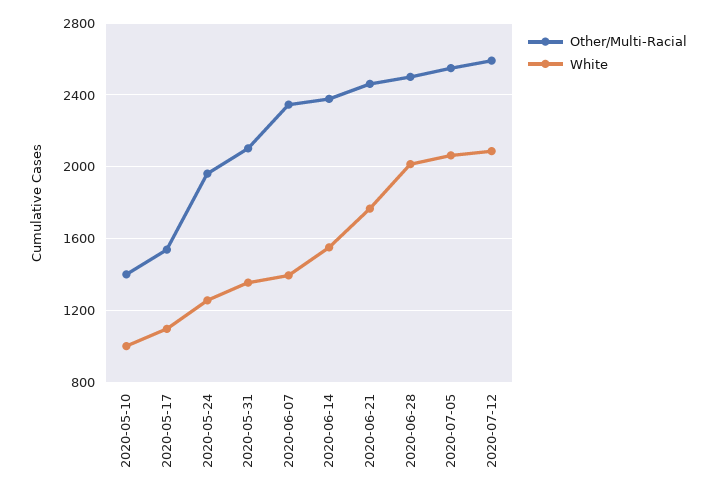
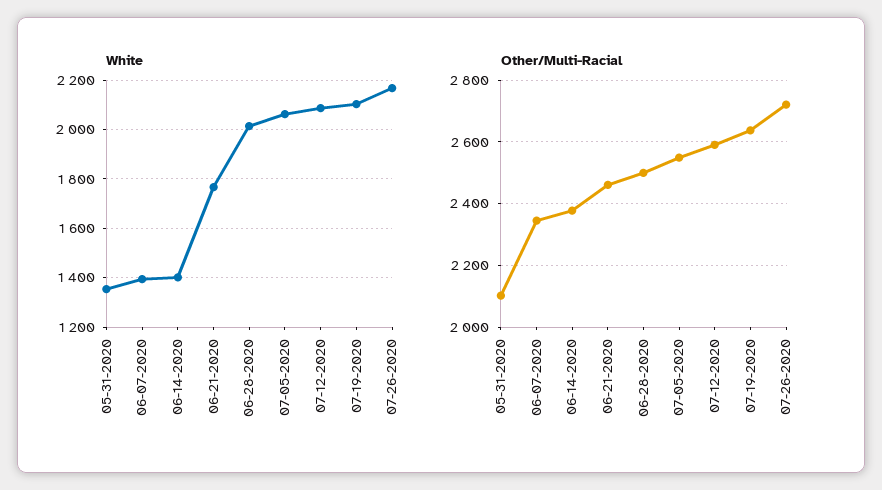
Other/Multi-Racial, 2020-05-10: 1400 -> none
White, 2020-05-10: 1000 -> none
Other/Multi-Racial, 2020-05-17: 1550 -> none
White, 2020-05-17: 1100 -> none
Other/Multi-Racial, 2020-05-24: 1950 -> none
White, 2020-05-24: 1250 -> none
White, 2020-06-14: 1550 -> 1400
White, 07-19-2020: none -> 2100
White, 07-26-2020: none -> 2175
Other/Multi-Racial, 07-19-2020: none -> 2640
Other/Multi-Racial, 07-26-2020: none -> 2720

